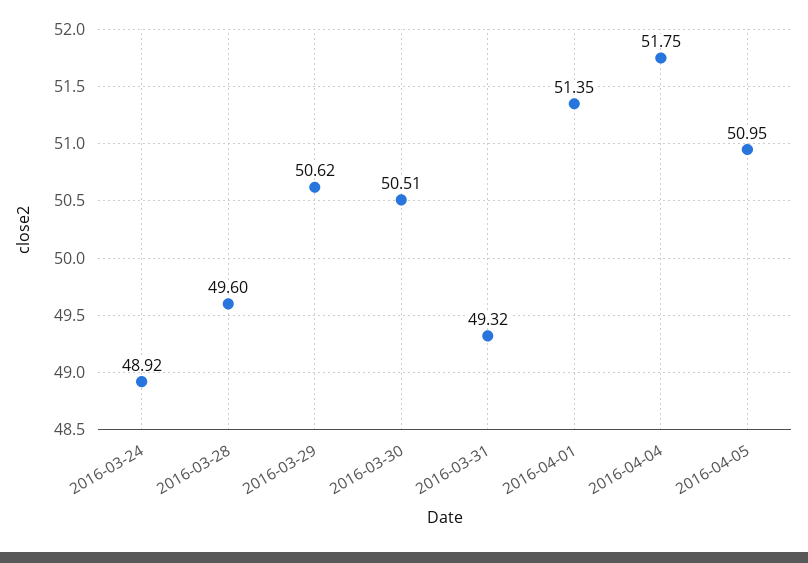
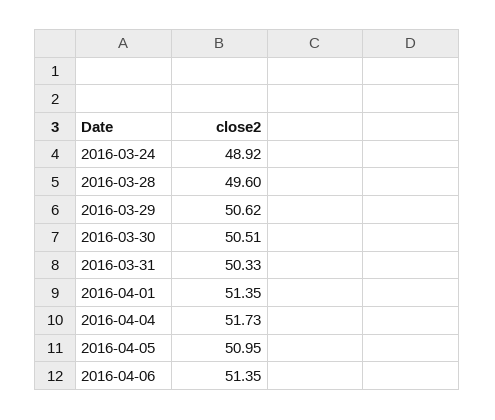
2016-03-31: 49.32 -> 50.33
2016-04-04: 51.75 -> 51.73
2016-04-06: none -> 51.35

